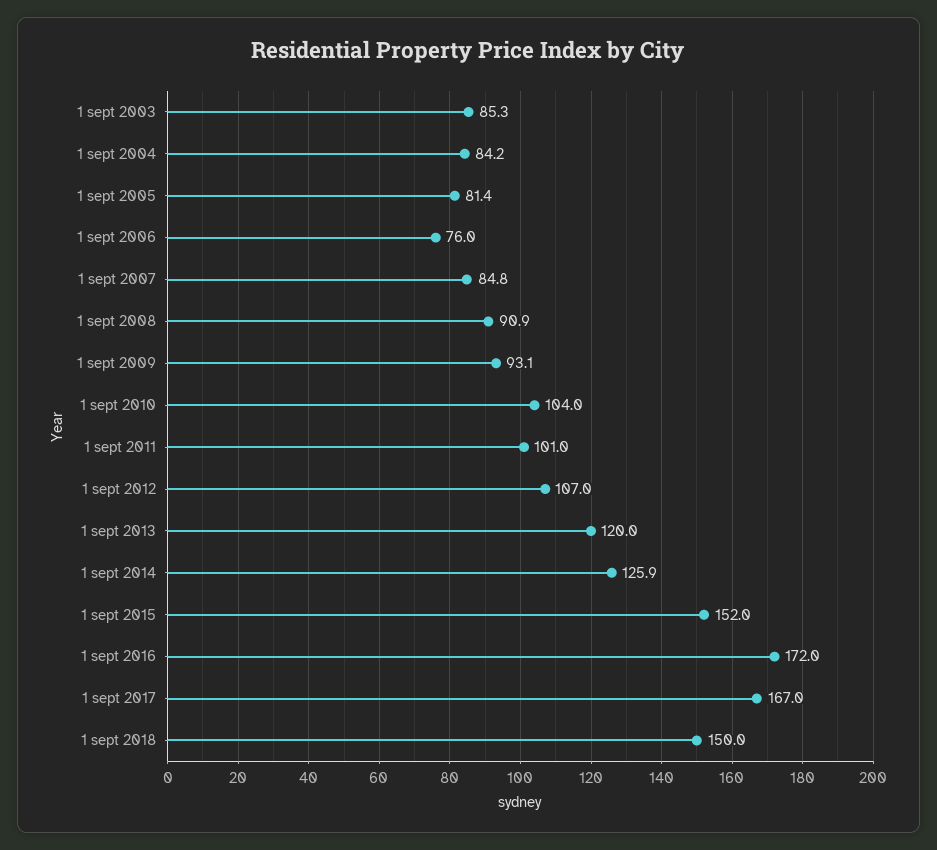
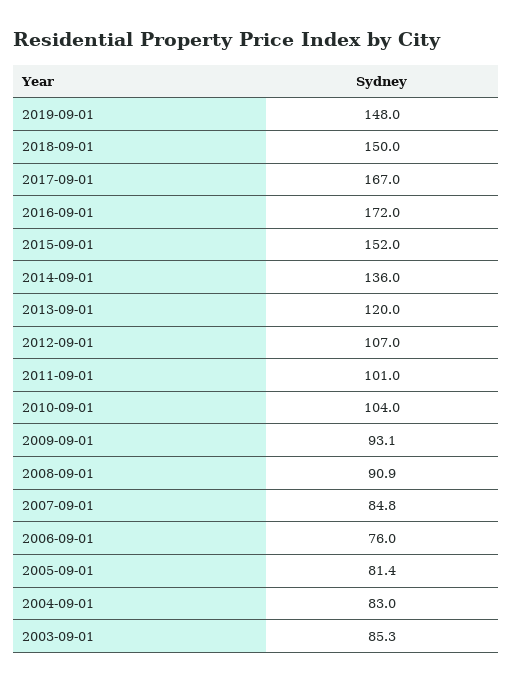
1 sept 2004: 84.2 -> 83
1 sept 2014: 125.9 -> 136
2019-09-01: none -> 148

